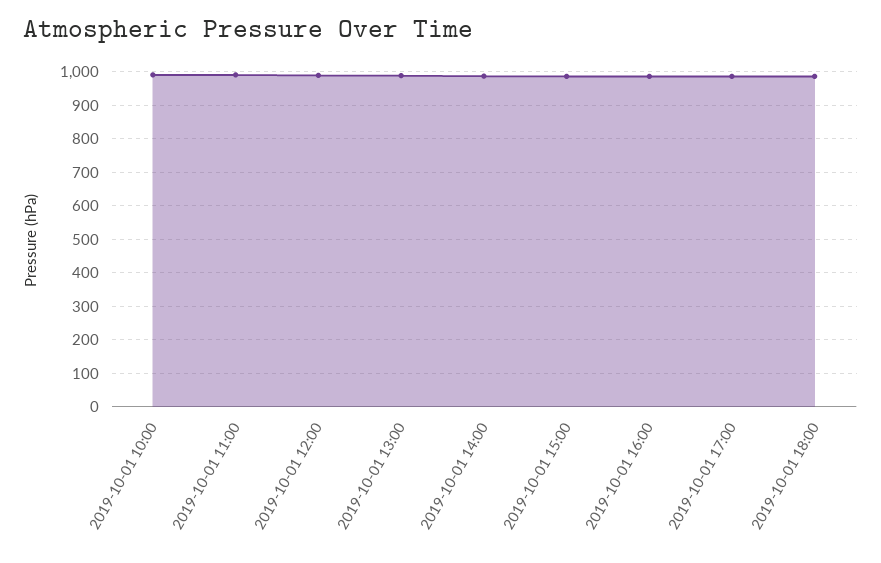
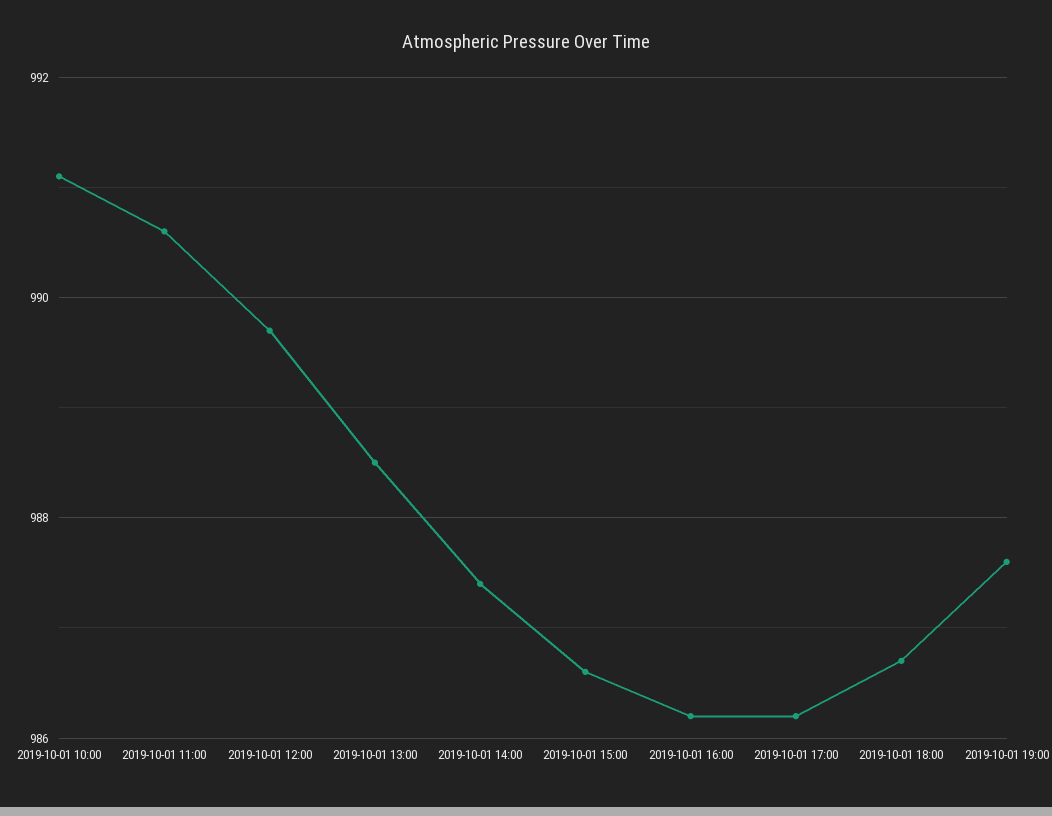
2019-10-01 19:00: none -> 987.5

